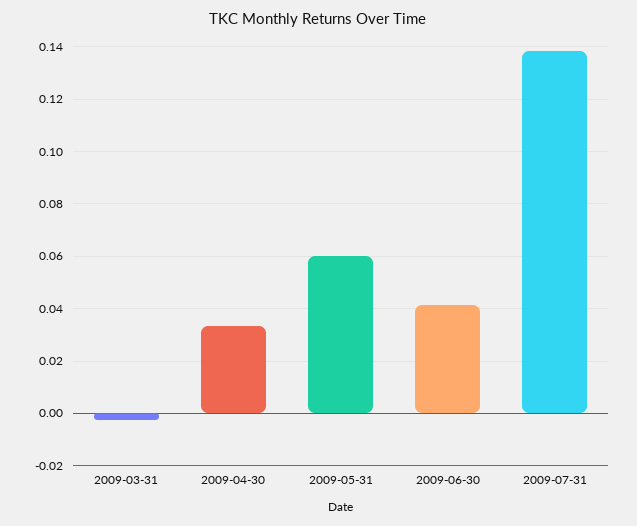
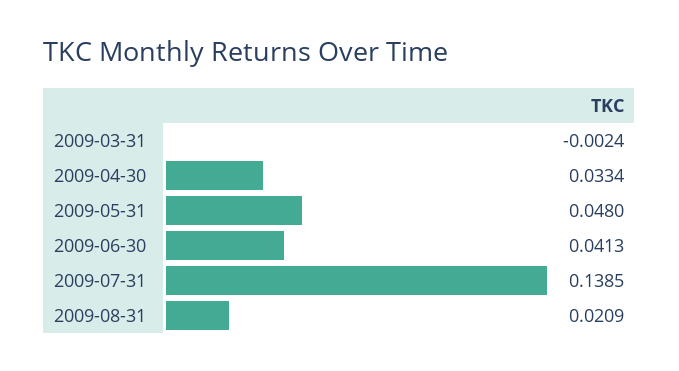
2009-05-31: 0.06 -> 0.048
2009-08-31: none -> 0.0209

